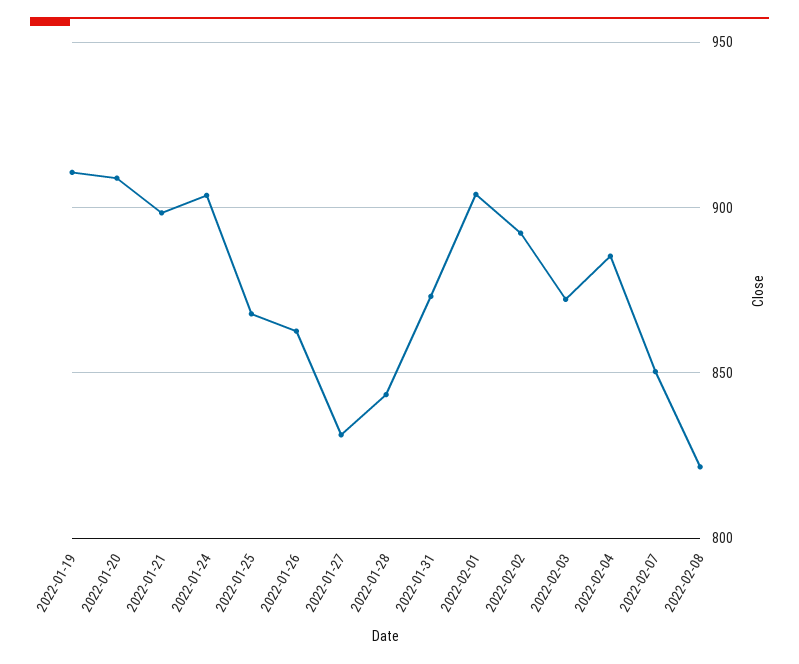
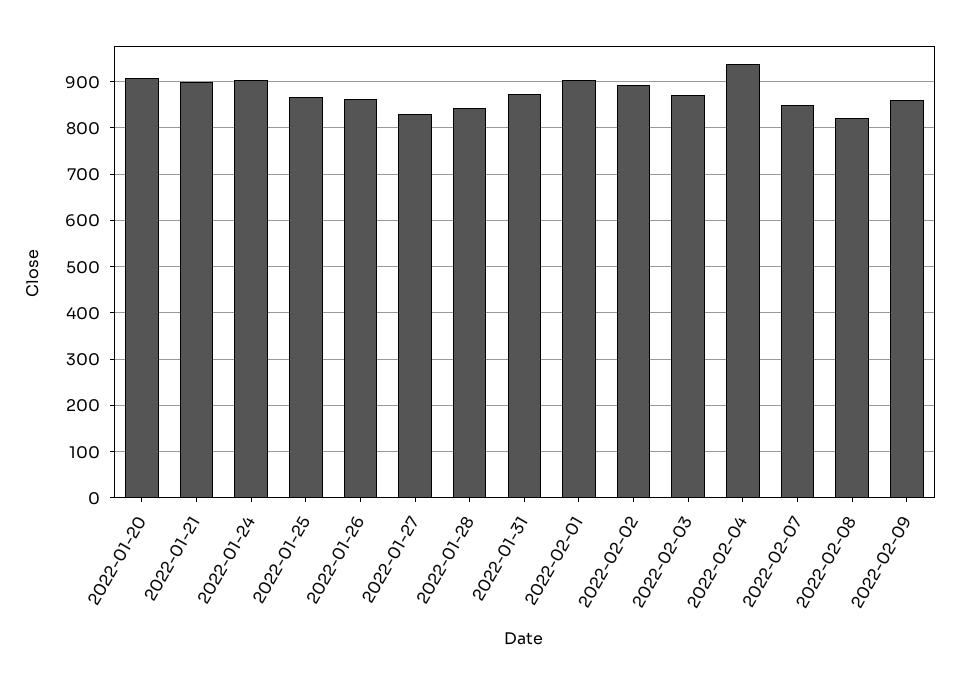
2022-01-19: 910 -> none
2022-02-04: 885 -> 940
2022-02-09: none -> 860

